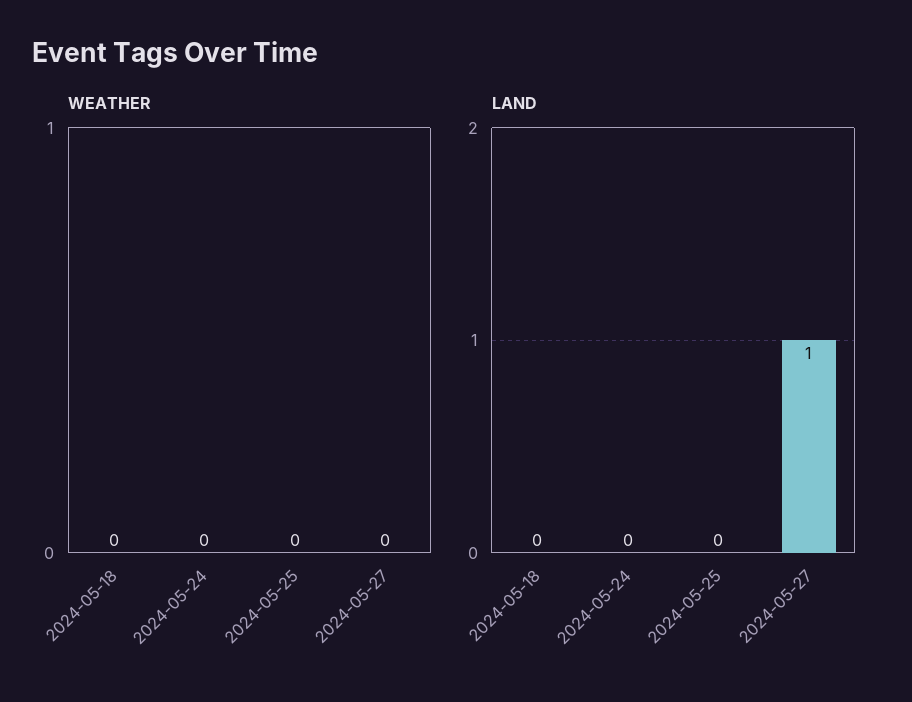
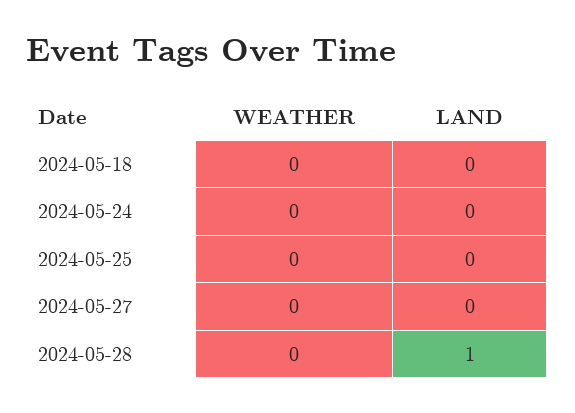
LAND, 2024-05-27: 1 -> 0
WEATHER, 2024-05-28: none -> 0
LAND, 2024-05-28: none -> 1

